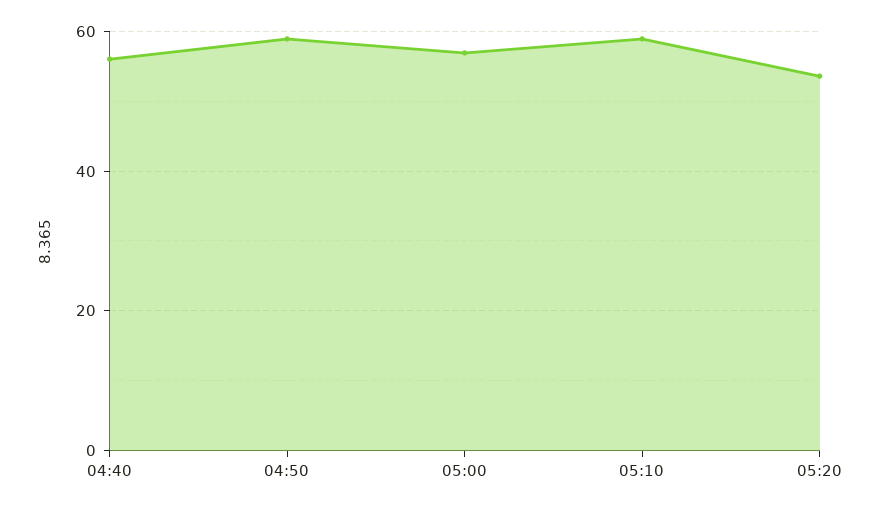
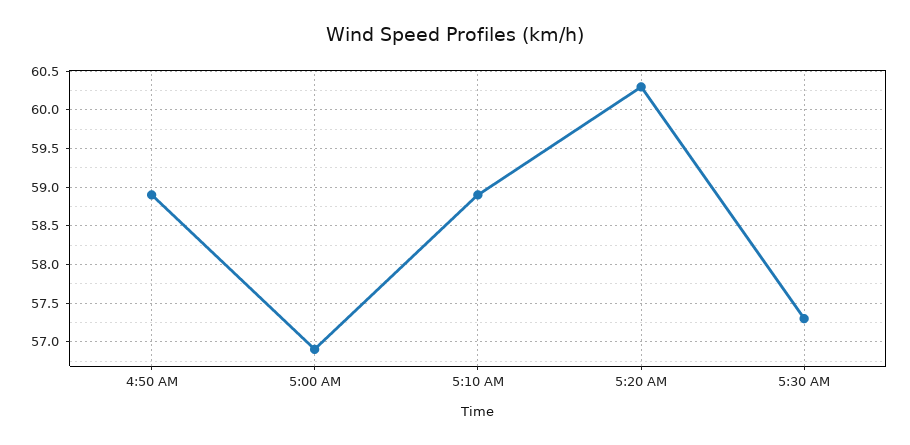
04:40: 56 -> none
05:20: 54 -> 60.3
5:30 AM: none -> 57.3

